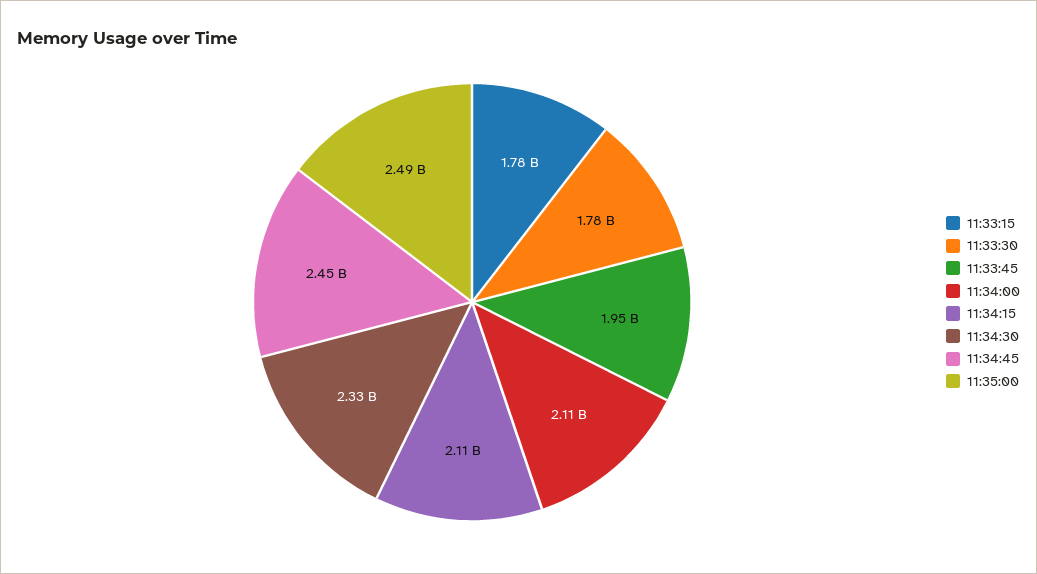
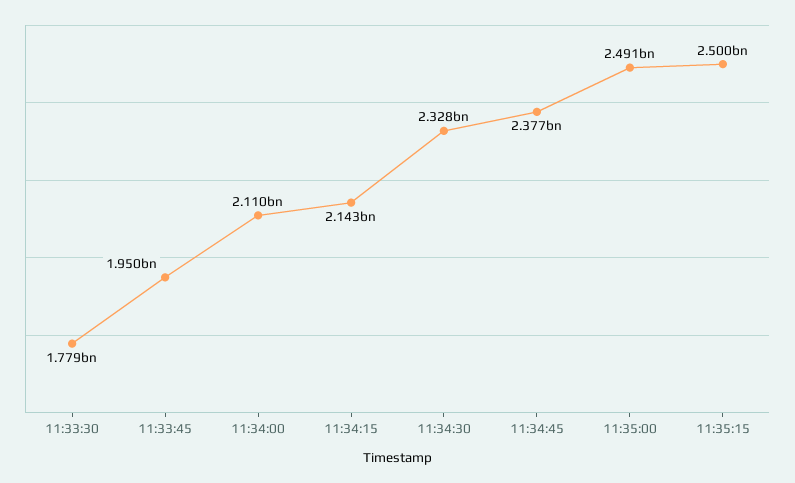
11:33:15: 1780000000 -> none
11:34:15: 2110000000 -> 2143000000
11:34:45: 2450000000 -> 2377000000
11:35:15: none -> 2500000000

